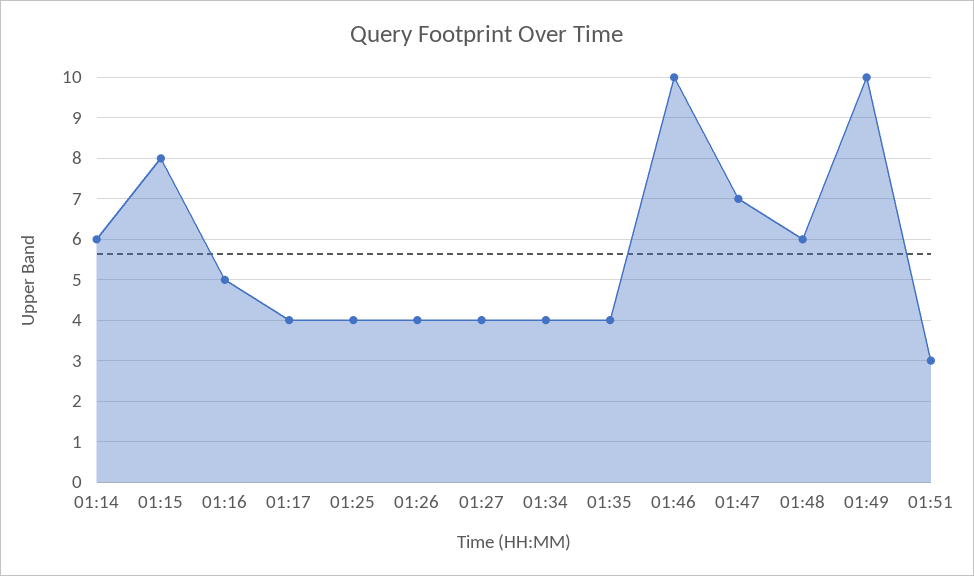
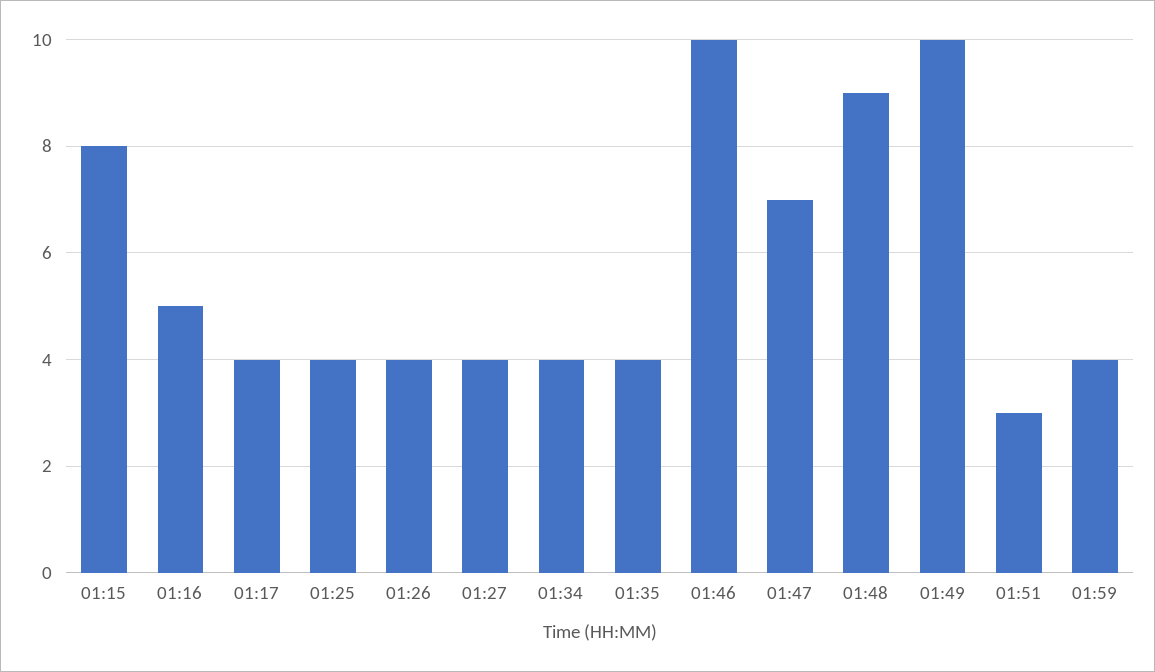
01:14: 6 -> none
01:48: 6 -> 9
01:59: none -> 4

